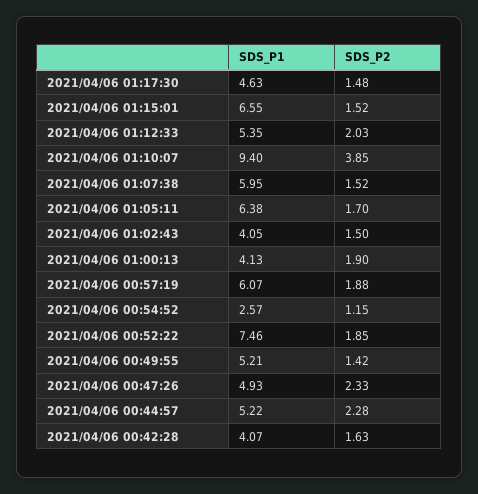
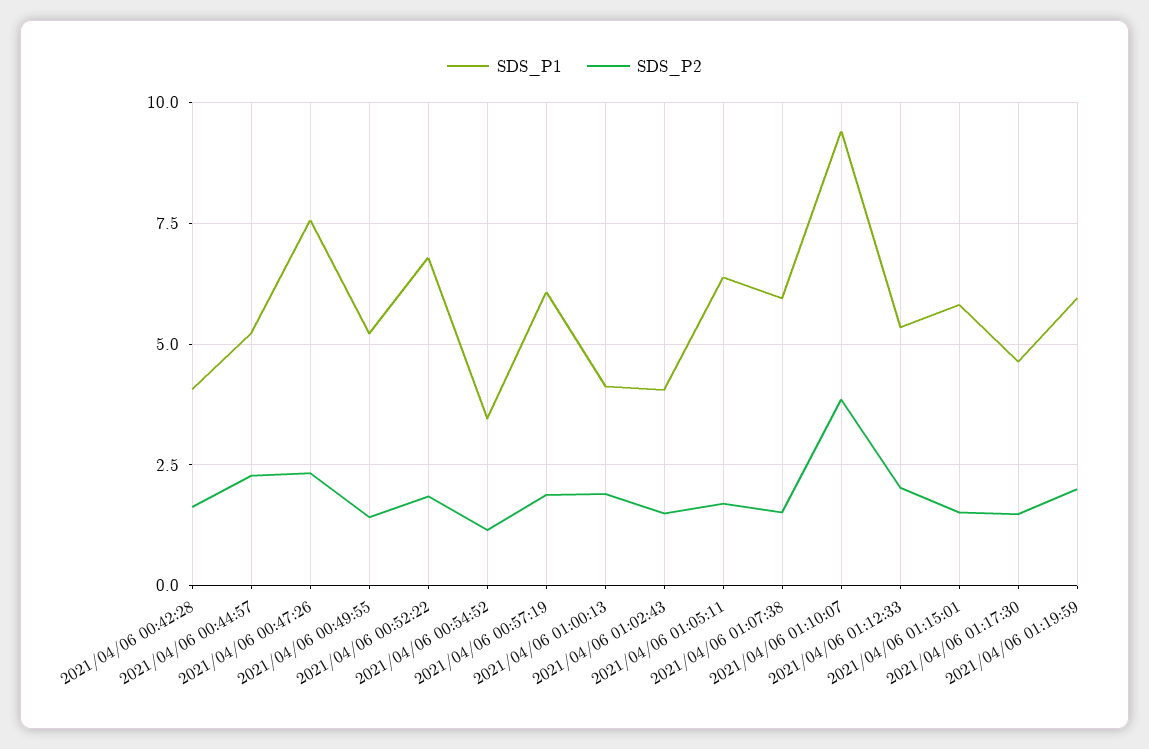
SDS_P1, 2021/04/06 01:15:01: 6.55 -> 5.75
SDS_P1, 2021/04/06 00:54:52: 2.57 -> 3.5
SDS_P1, 2021/04/06 00:52:22: 7.46 -> 6.75
SDS_P1, 2021/04/06 00:47:26: 4.93 -> 7.5
SDS_P1, 2021/04/06 01:19:59: none -> 6
SDS_P2, 2021/04/06 01:19:59: none -> 2

